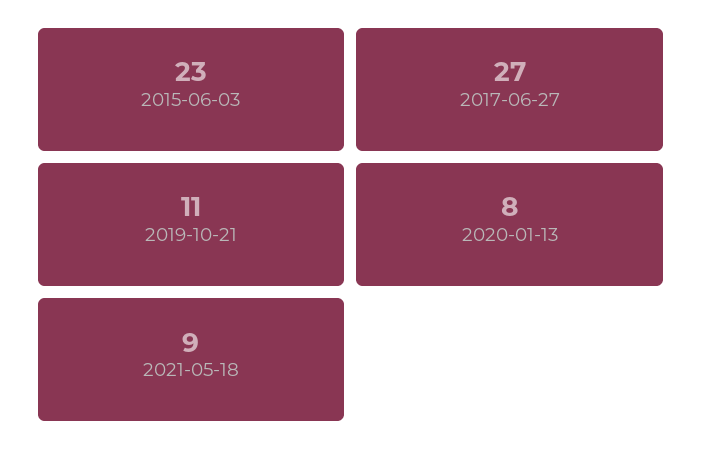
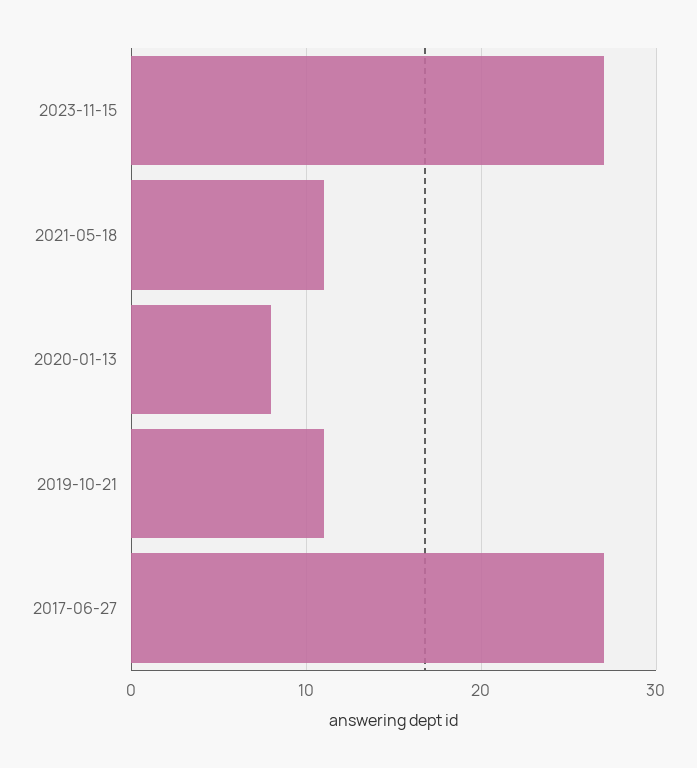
2015-06-03: 23 -> none
2021-05-18: 9 -> 11
2023-11-15: none -> 27

